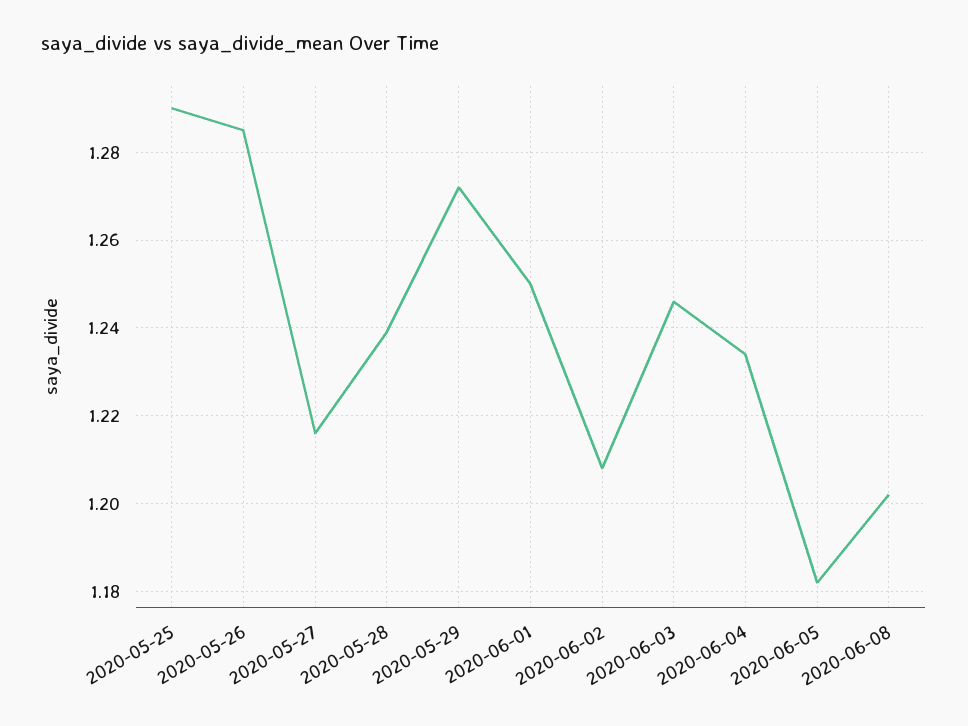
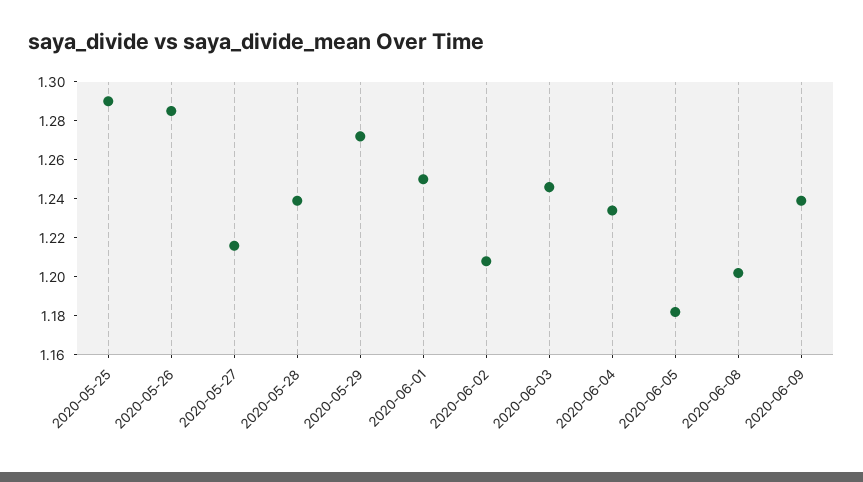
2020-06-09: none -> 1.24

